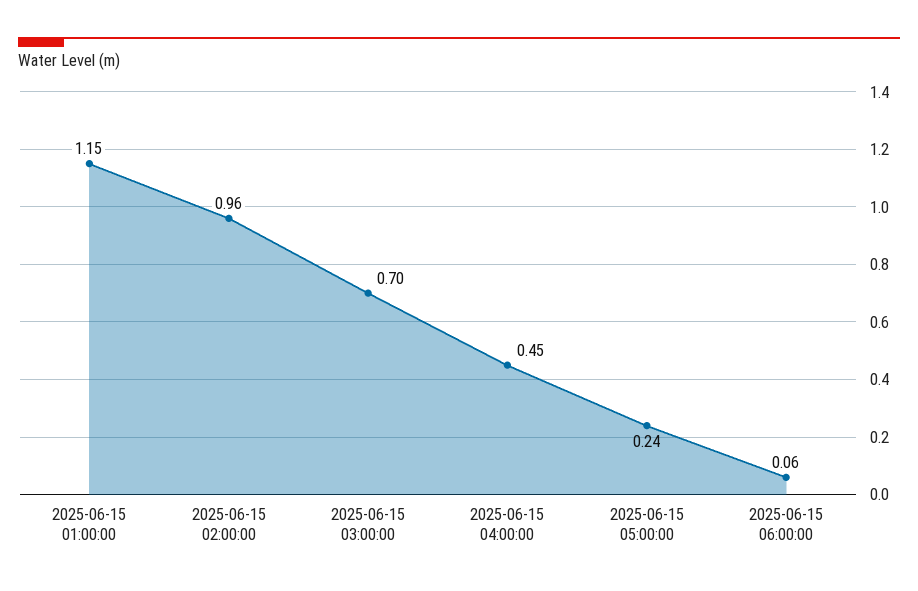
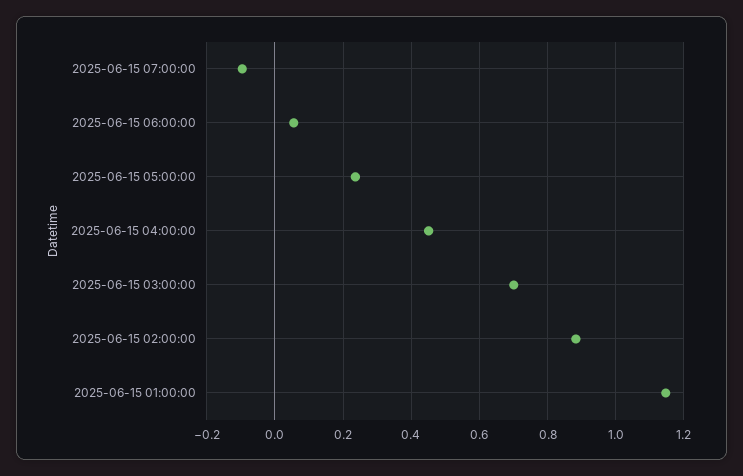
2025-06-15 02:00:00: 0.96 -> 0.88
2025-06-15 07:00:00: none -> -0.1

